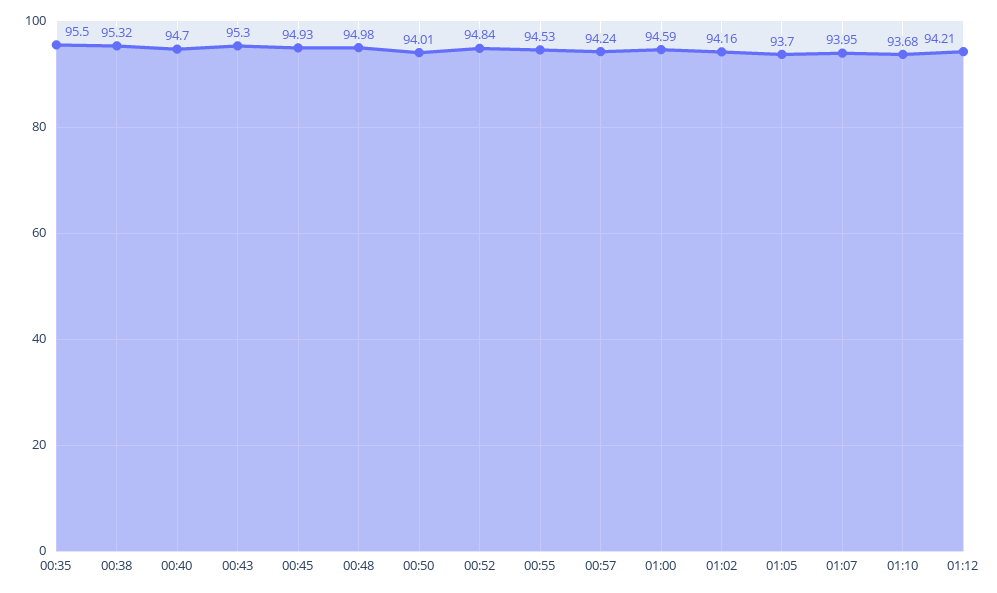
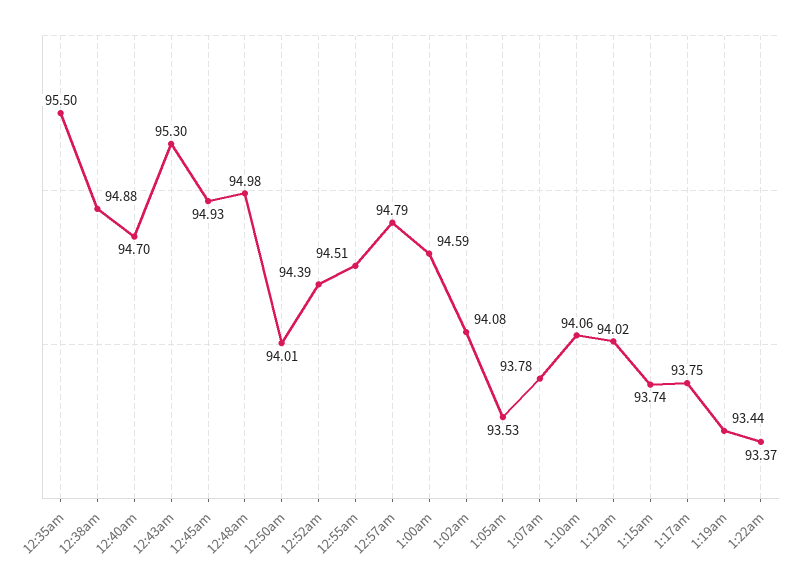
00:38: 95.32 -> 94.88
00:52: 94.84 -> 94.39
00:55: 94.53 -> 94.51
00:57: 94.24 -> 94.79
01:02: 94.16 -> 94.08
01:05: 93.7 -> 93.53
01:07: 93.95 -> 93.78
01:10: 93.68 -> 94.06
01:12: 94.21 -> 94.02
1:15am: none -> 93.74
1:17am: none -> 93.75
1:19am: none -> 93.44
1:22am: none -> 93.37

